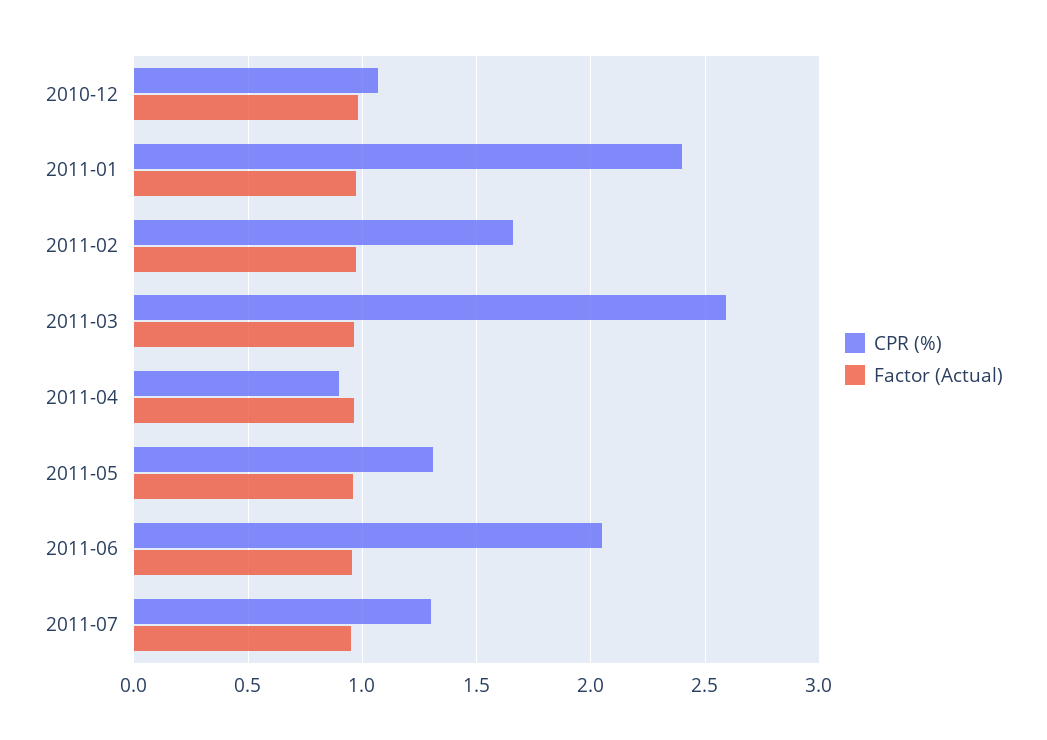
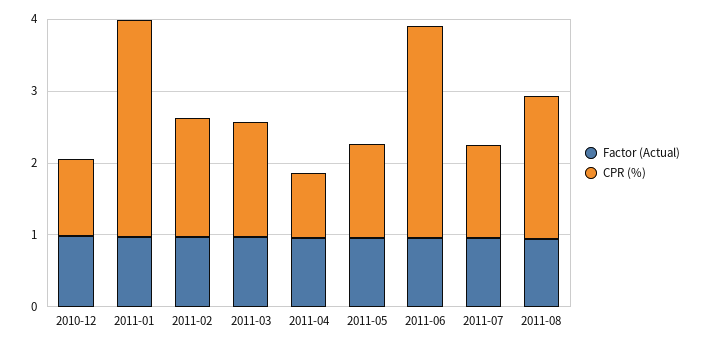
CPR (%), 2011-01: 2.4 -> 3
CPR (%), 2011-03: 2.6 -> 1.6
CPR (%), 2011-06: 2.05 -> 3
Factor (Actual), 2011-08: none -> 1
CPR (%), 2011-08: none -> 2

